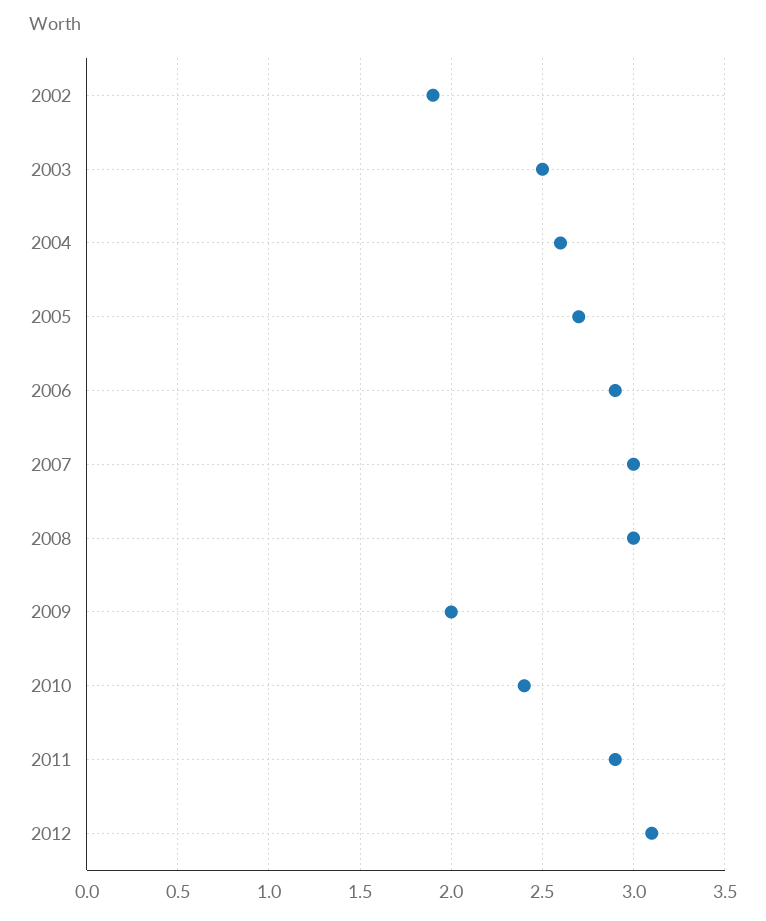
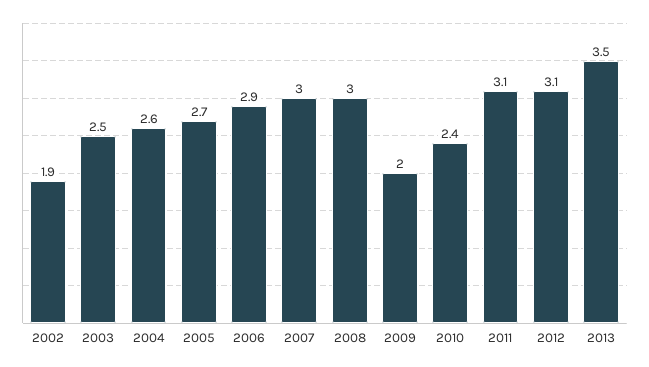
2011: 2.9 -> 3.1
2013: none -> 3.5

